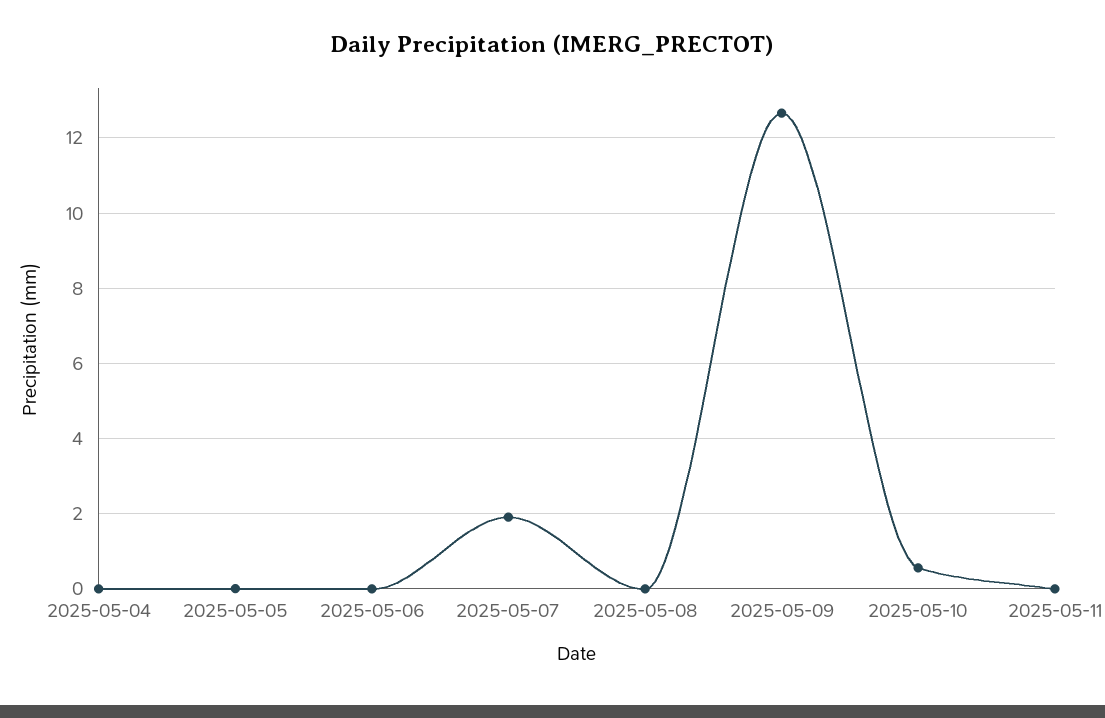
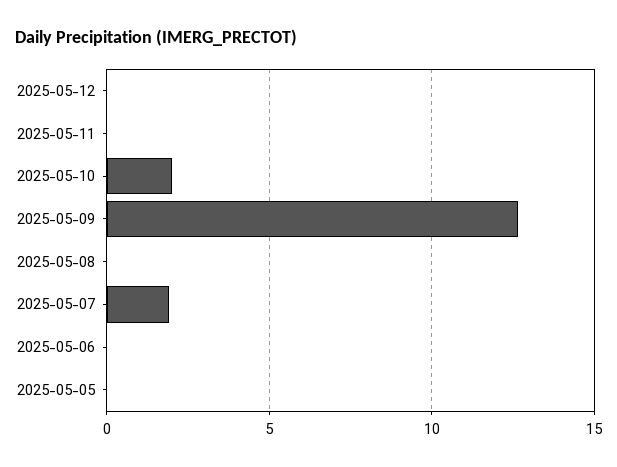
2025-05-04: 0 -> none
2025-05-10: 0.6 -> 2
2025-05-12: none -> 0

